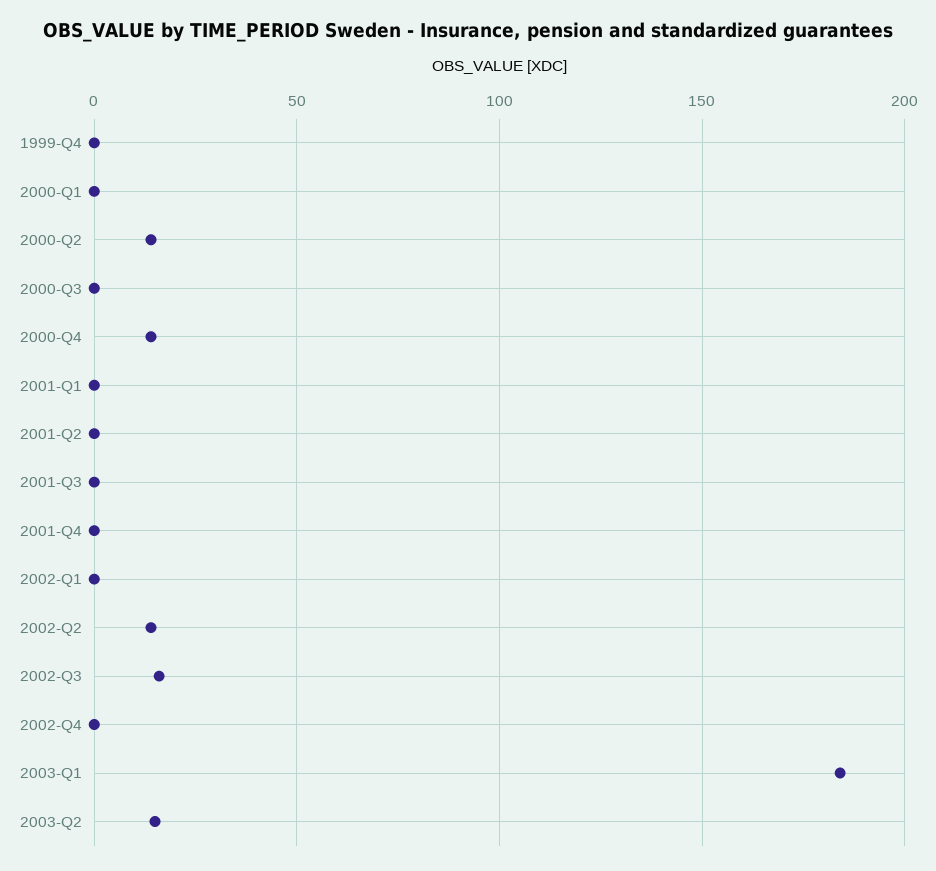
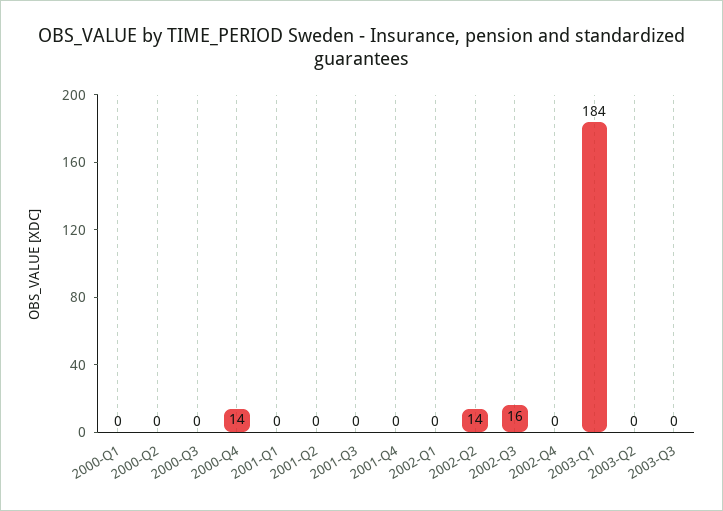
1999-Q4: 0 -> none
2000-Q2: 15 -> 0
2003-Q2: 15 -> 0
2003-Q3: none -> 0

